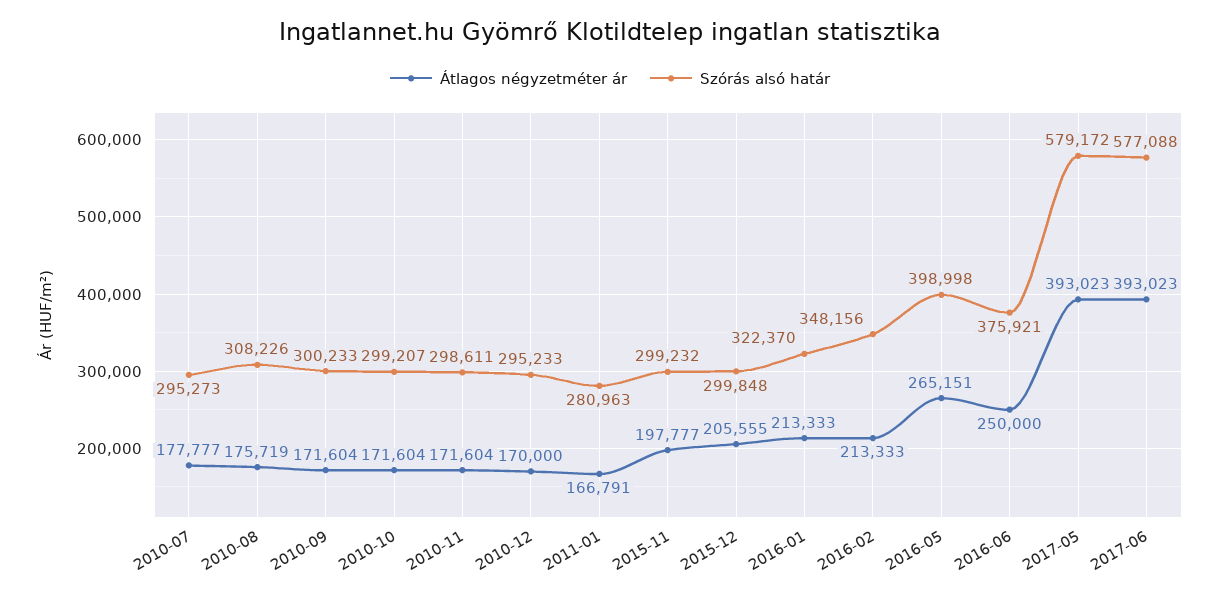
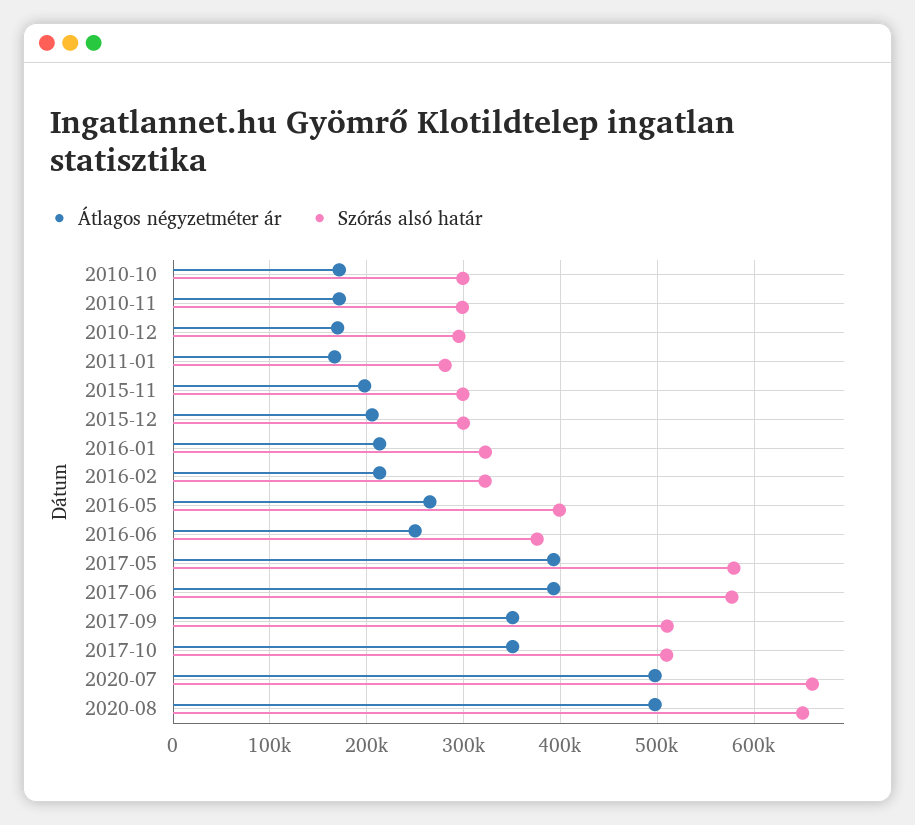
Átlagos négyzetméter ár, 2010-07: 177777 -> none
Szórás alsó határ, 2010-07: 295273 -> none
Átlagos négyzetméter ár, 2010-08: 175719 -> none
Szórás alsó határ, 2010-08: 308226 -> none
Átlagos négyzetméter ár, 2010-09: 171604 -> none
Szórás alsó határ, 2010-09: 300233 -> none
Szórás alsó határ, 2016-02: 348156 -> 320000
Átlagos négyzetméter ár, 2017-09: none -> 350000
Szórás alsó határ, 2017-09: none -> 510000
Átlagos négyzetméter ár, 2017-10: none -> 350000
Szórás alsó határ, 2017-10: none -> 510000
Átlagos négyzetméter ár, 2020-07: none -> 500000
Szórás alsó határ, 2020-07: none -> 660000
Átlagos négyzetméter ár, 2020-08: none -> 500000
Szórás alsó határ, 2020-08: none -> 650000

